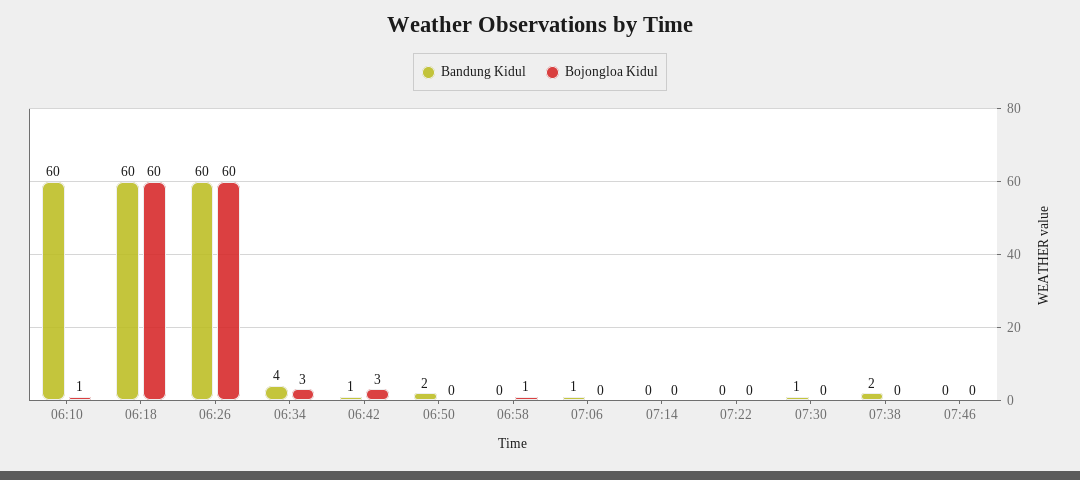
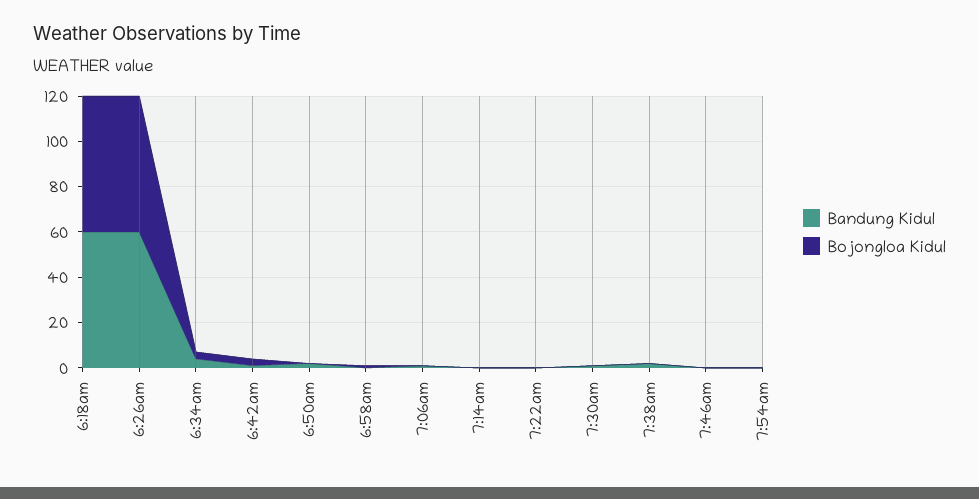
Bandung Kidul, 06:10: 60 -> none
Bojongloa Kidul, 06:10: 1 -> none
Bandung Kidul, 7:54am: none -> 0
Bojongloa Kidul, 7:54am: none -> 0

